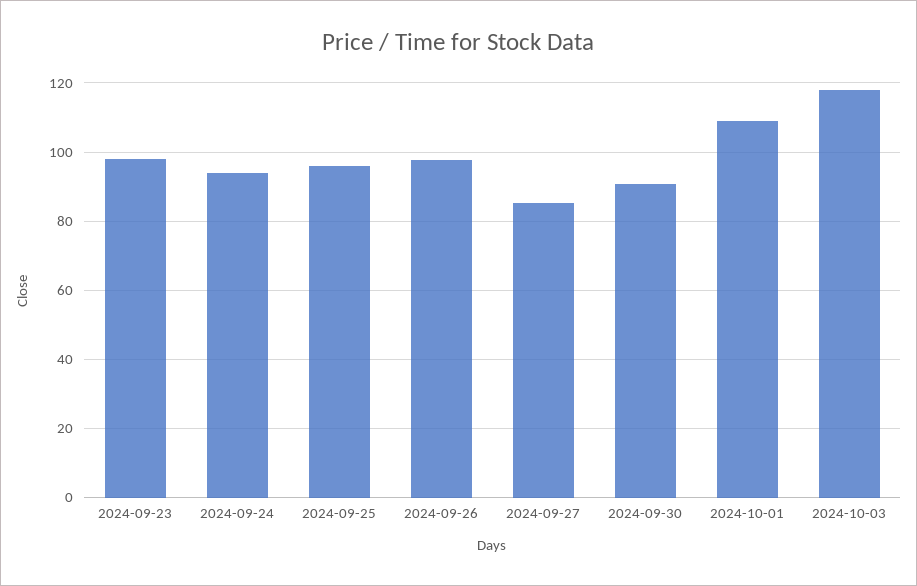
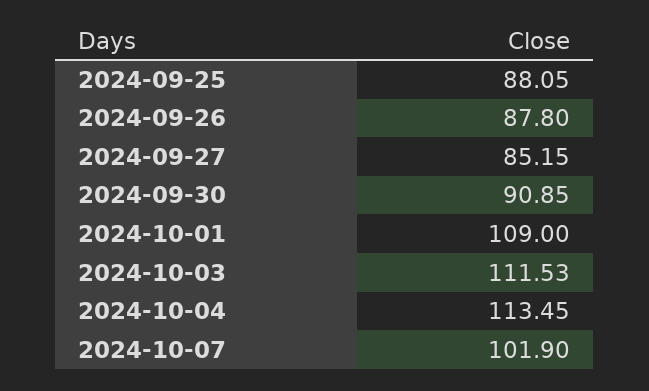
2024-09-23: 98 -> none
2024-09-24: 94 -> none
2024-09-25: 96 -> 88.05
2024-09-26: 98 -> 87.8
2024-10-03: 118 -> 111.53
2024-10-04: none -> 113.45
2024-10-07: none -> 101.9

